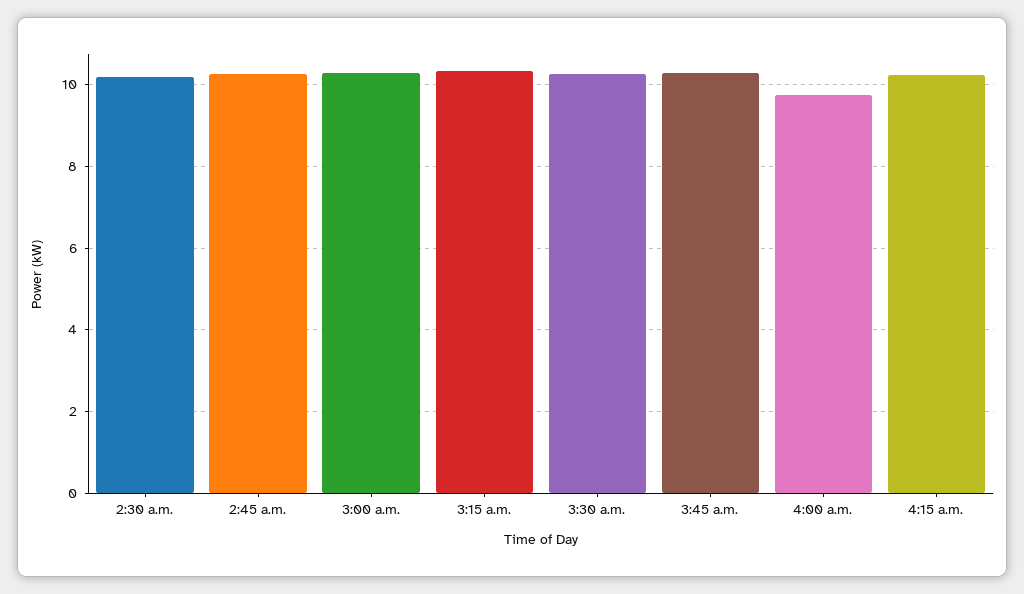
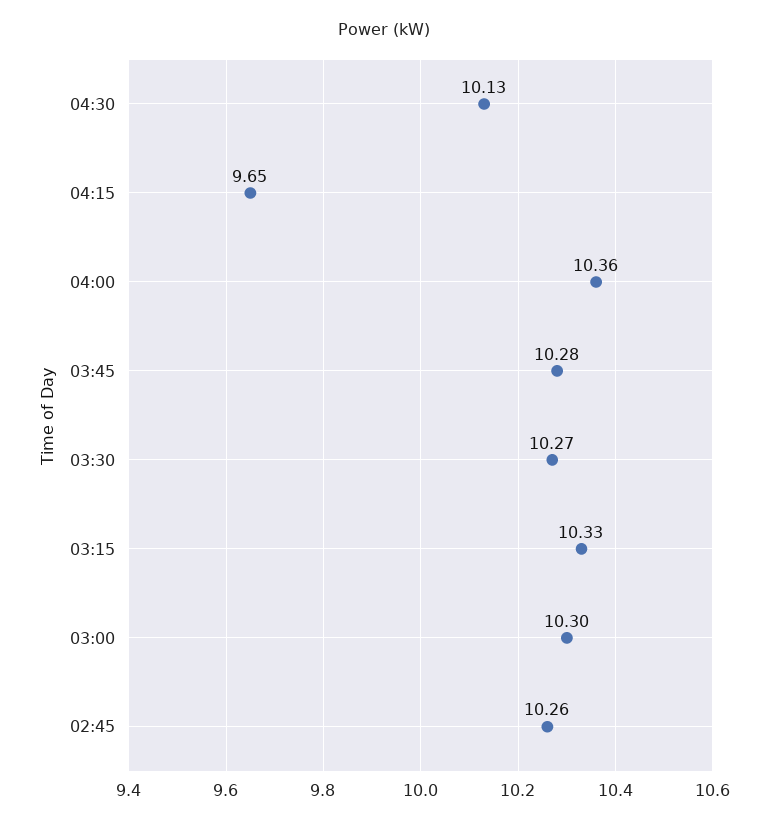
2:30 a.m.: 10.2 -> none
4:00 a.m.: 9.8 -> 10.36
4:15 a.m.: 10.2 -> 9.65
04:30: none -> 10.13

